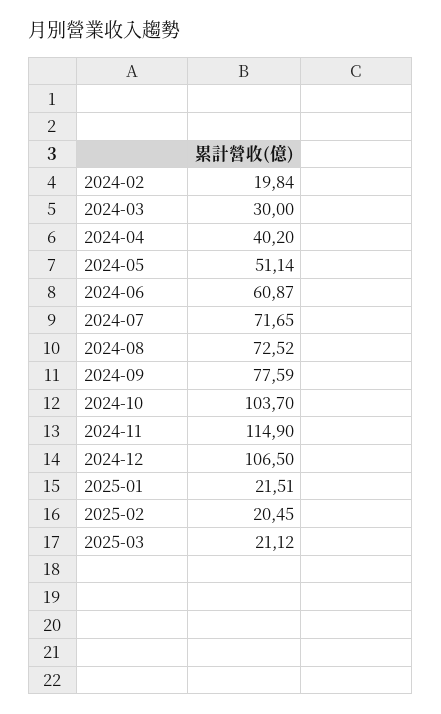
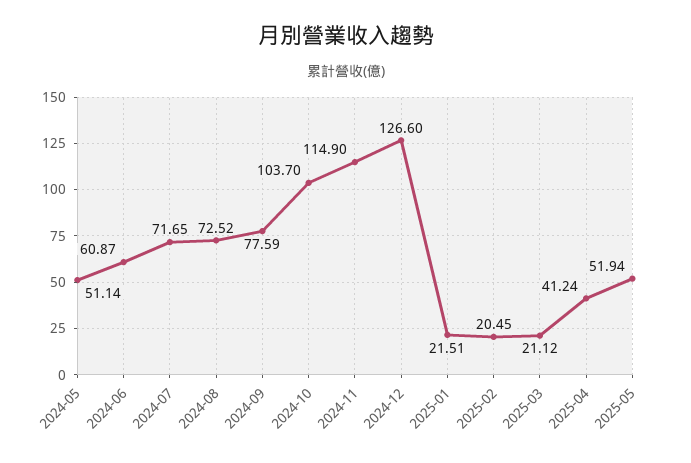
2024-02: 19.84 -> none
2024-03: 30 -> none
2024-04: 40.2 -> none
2024-12: 106.5 -> 126.6
2025-04: none -> 41.24
2025-05: none -> 51.94

